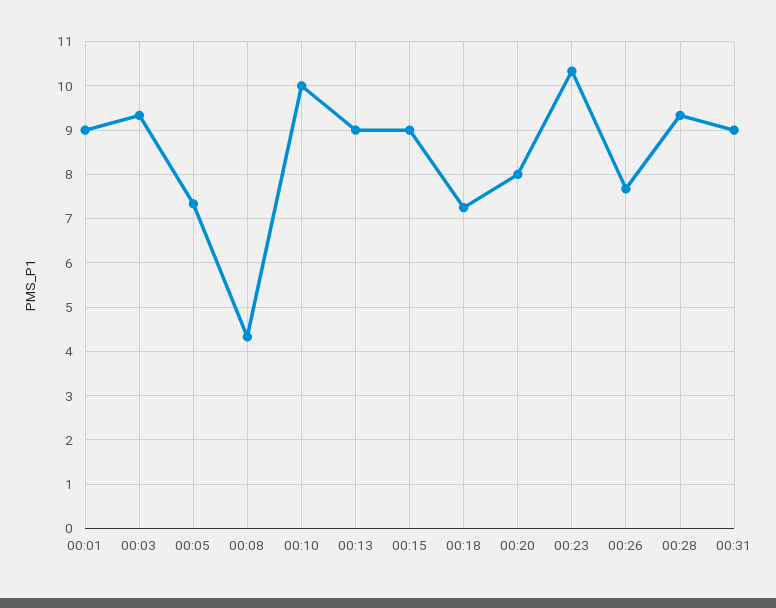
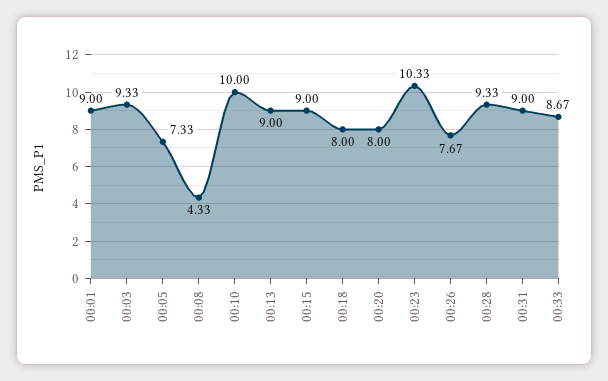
00:18: 7.2 -> 8
00:33: none -> 8.67

